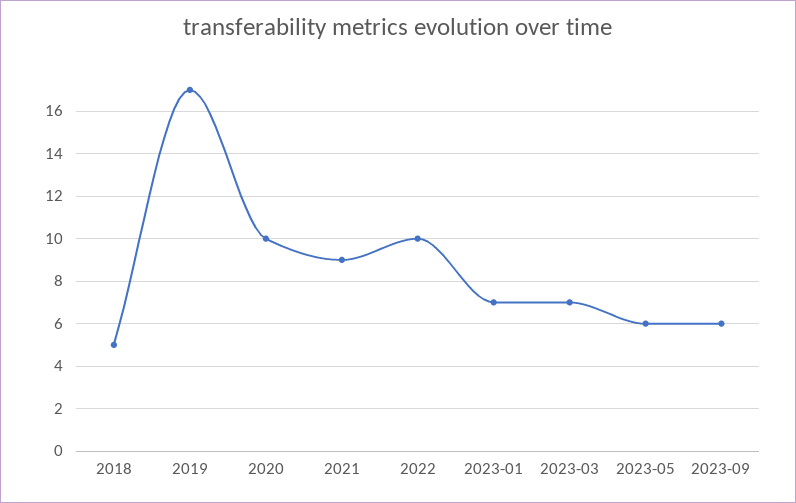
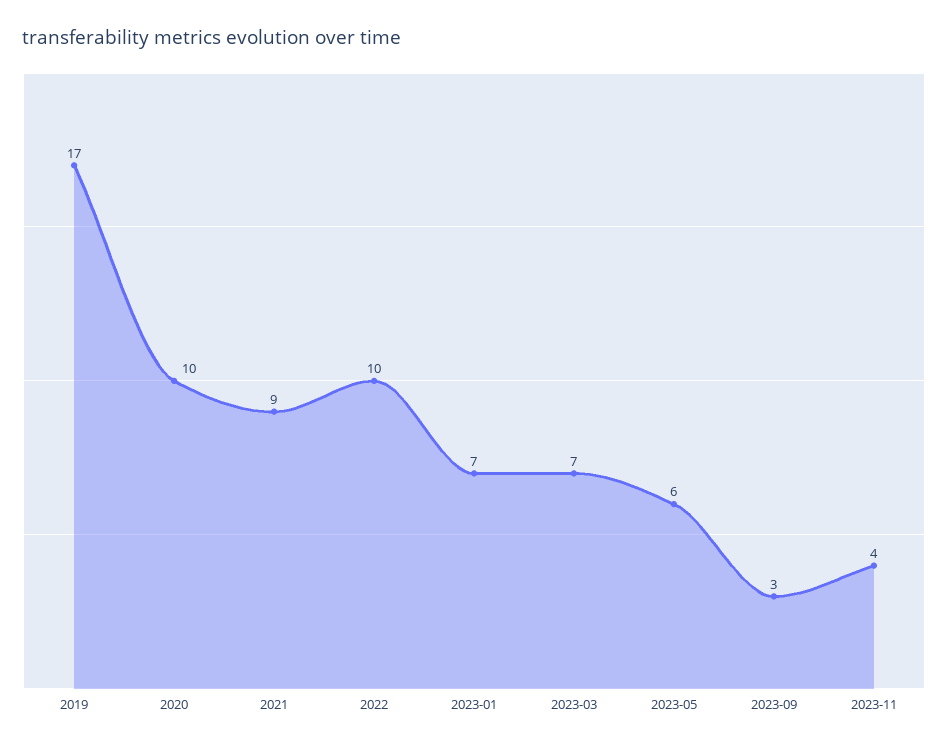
2018: 5 -> none
2023-09: 6 -> 3
2023-11: none -> 4

